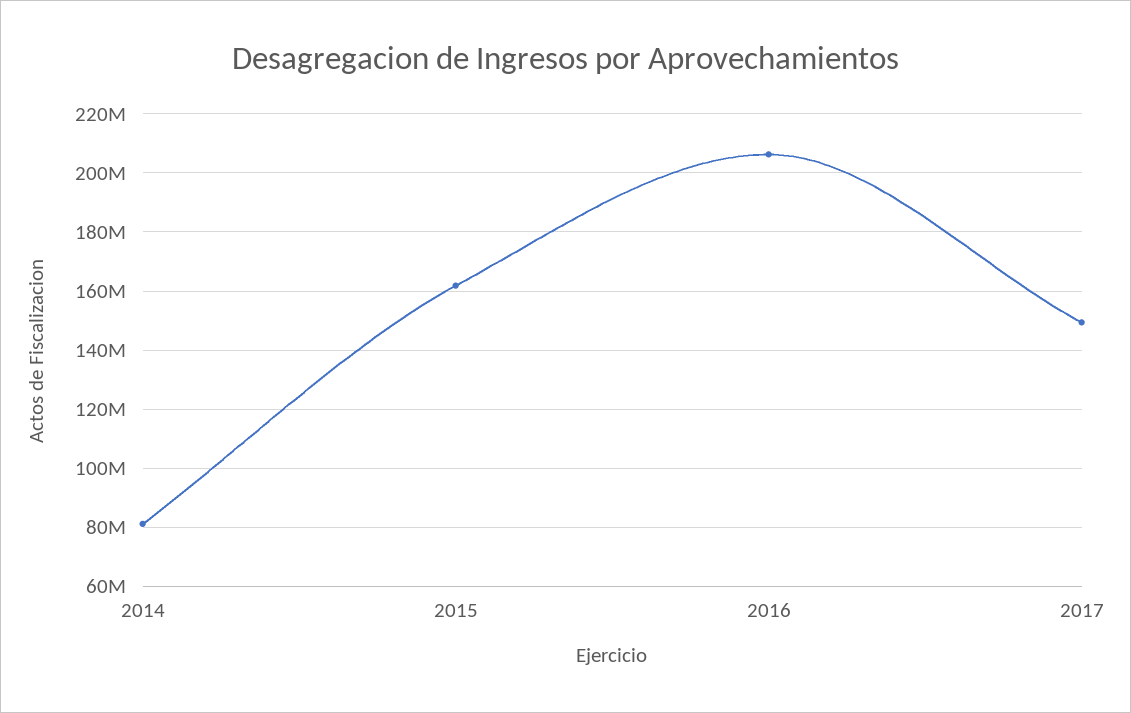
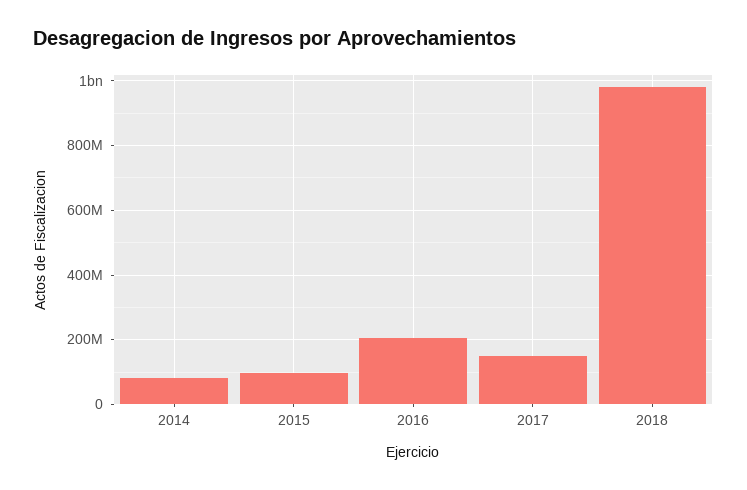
2015: 162500000 -> 100000000
2018: none -> 980000000

